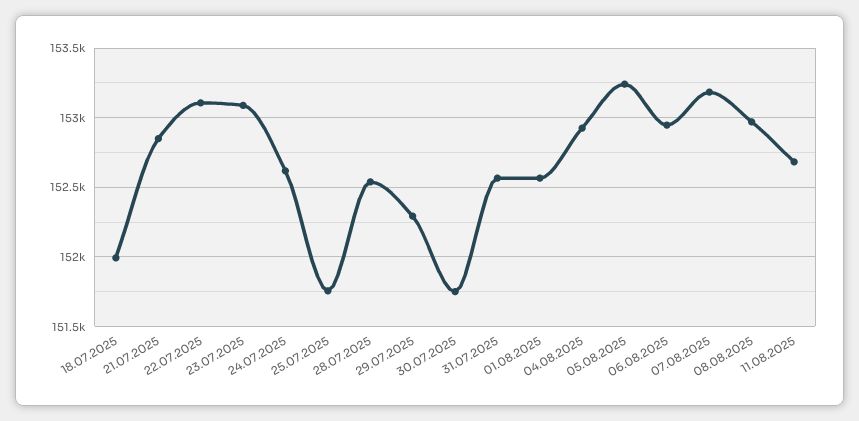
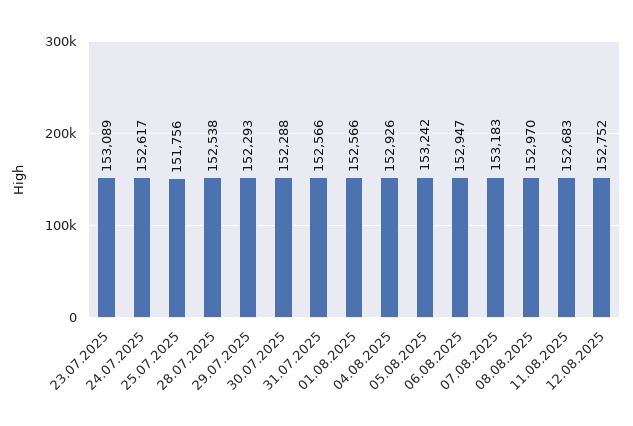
18.07.2025: 152000 -> none
21.07.2025: 152850 -> none
22.07.2025: 153100 -> none
30.07.2025: 151750 -> 152288
12.08.2025: none -> 152752

